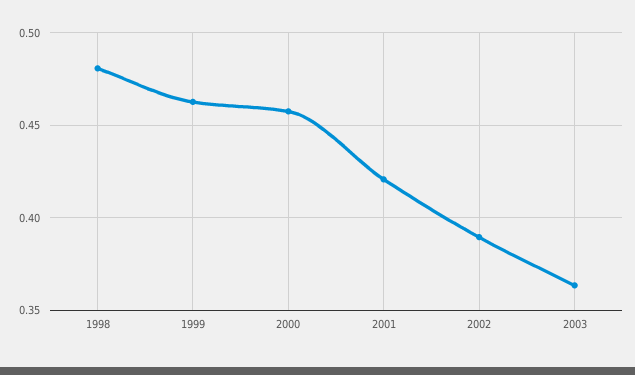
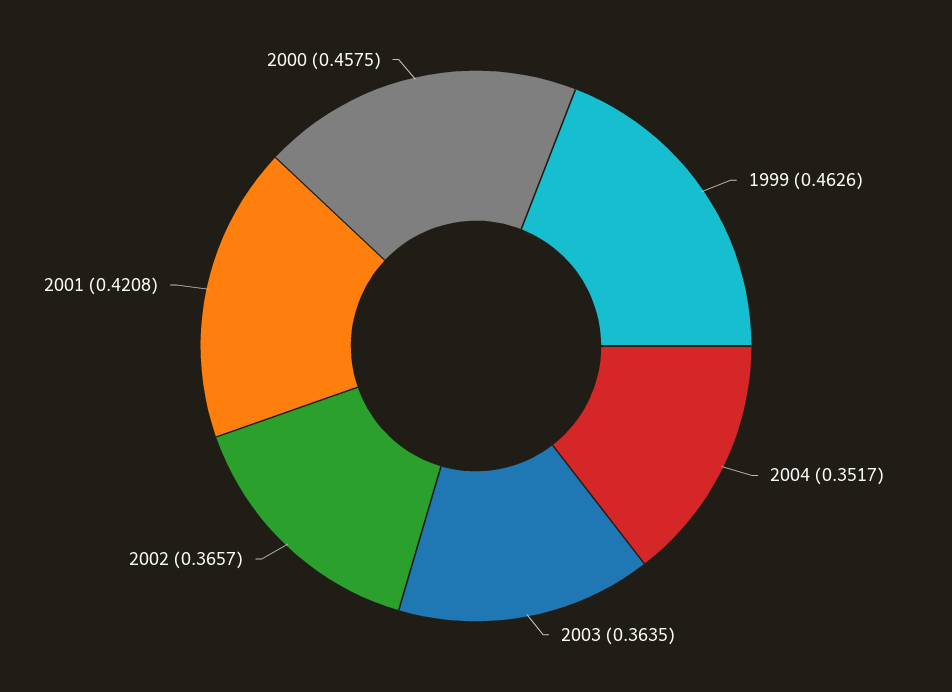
1998: 0.48 -> none
2002: 0.39 -> 0.3657
2004: none -> 0.3517

